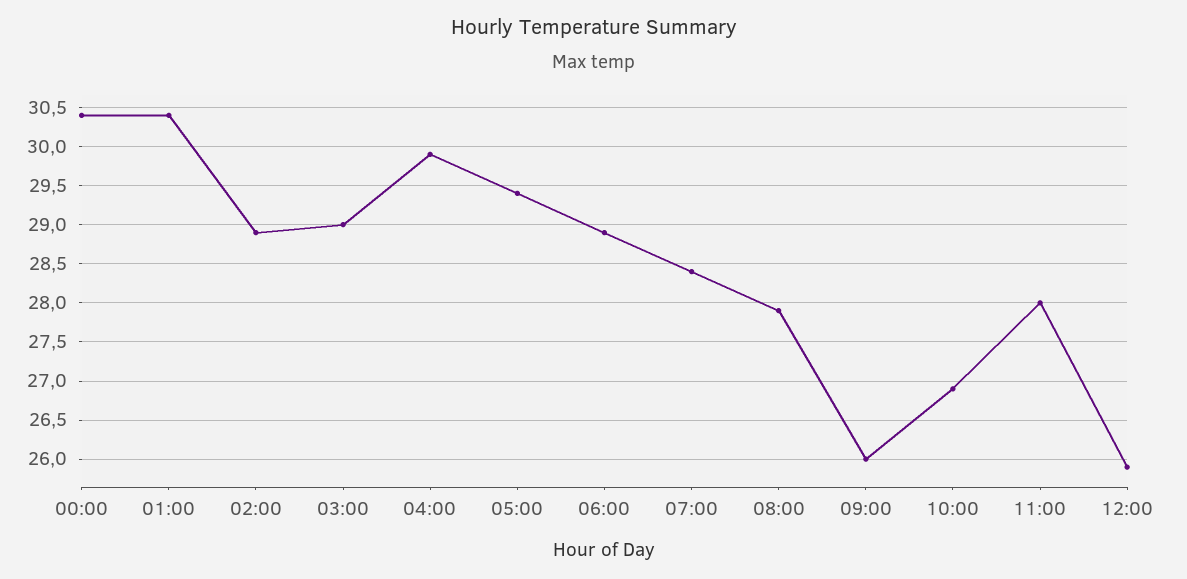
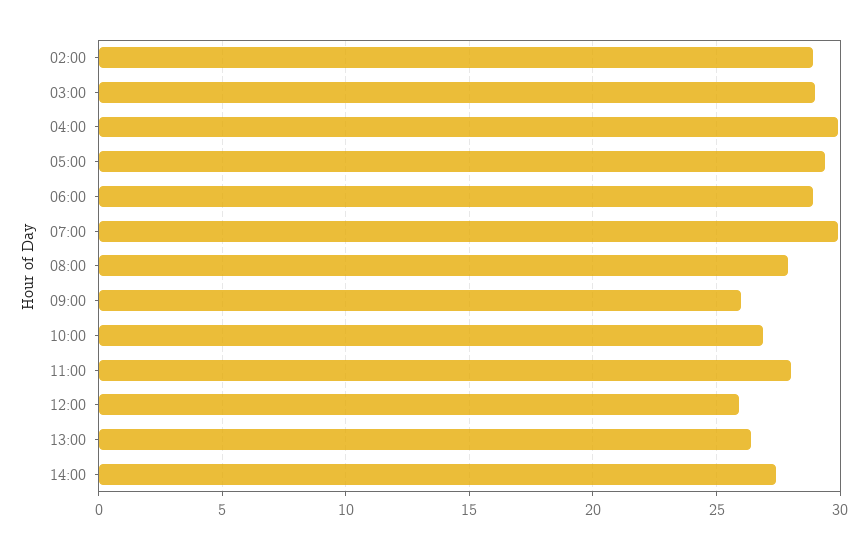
00:00: 30.4 -> none
01:00: 30.4 -> none
07:00: 28.4 -> 30
13:00: none -> 26.5
14:00: none -> 27.5

